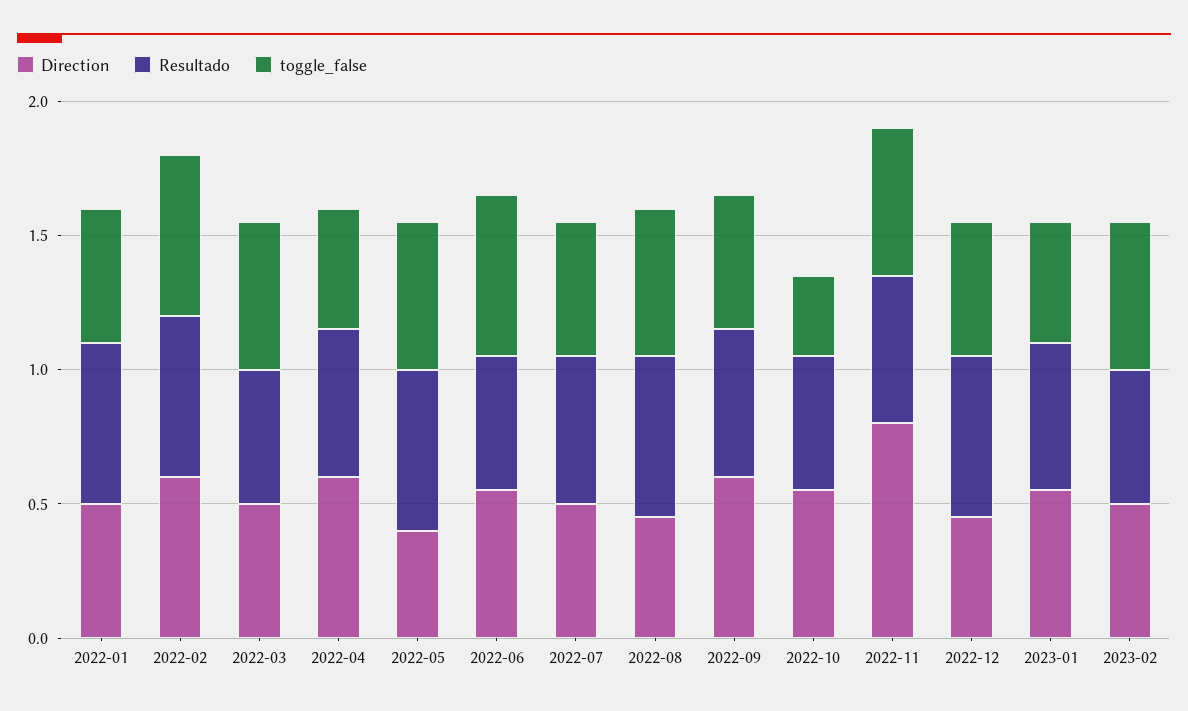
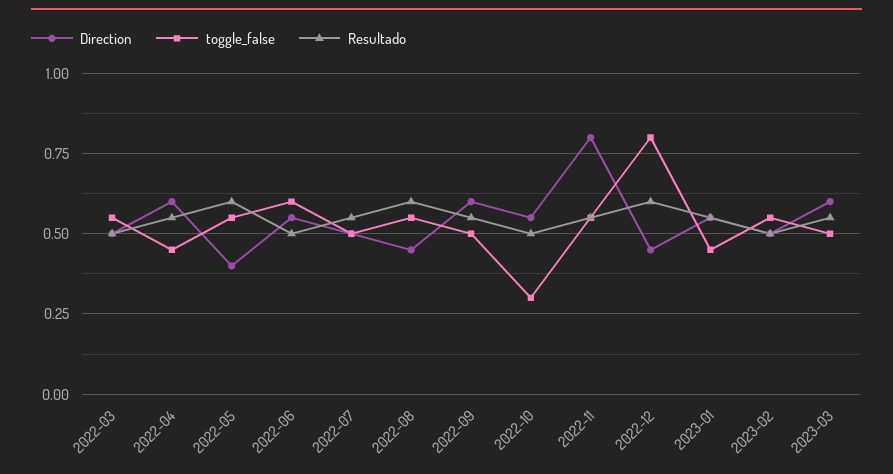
Direction, 2022-01: 0.5 -> none
Resultado, 2022-01: 0.6 -> none
toggle_false, 2022-01: 0.5 -> none
Direction, 2022-02: 0.6 -> none
Resultado, 2022-02: 0.6 -> none
toggle_false, 2022-02: 0.6 -> none
toggle_false, 2022-12: 0.5 -> 0.8
Direction, 2023-03: none -> 0.6
toggle_false, 2023-03: none -> 0.5
Resultado, 2023-03: none -> 0.55

